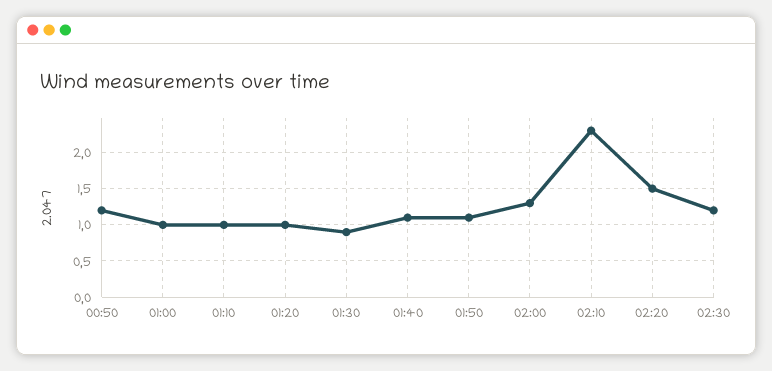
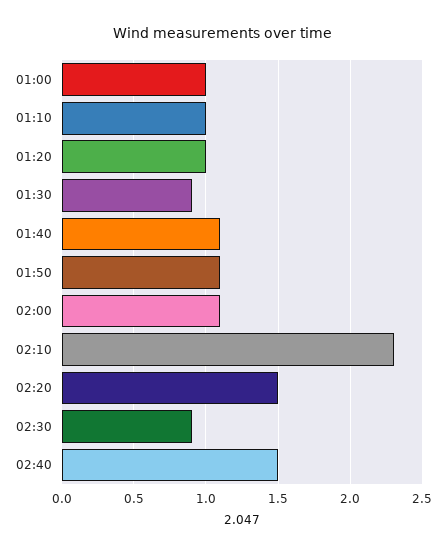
00:50: 1.2 -> none
02:00: 1.3 -> 1.1
02:30: 1.2 -> 0.9
02:40: none -> 1.5

